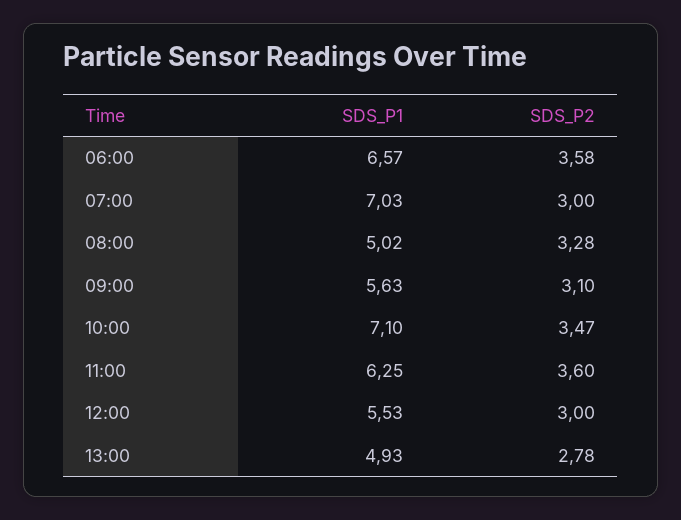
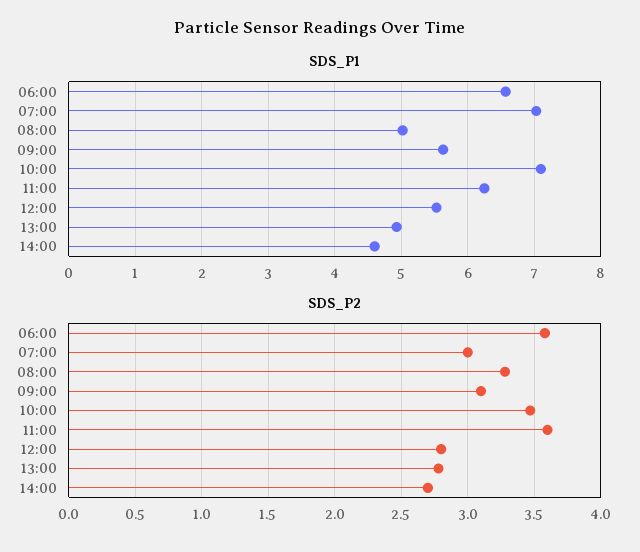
SDS_P2, 12:00: 3 -> 2.8
SDS_P1, 14:00: none -> 4.6
SDS_P2, 14:00: none -> 2.7

